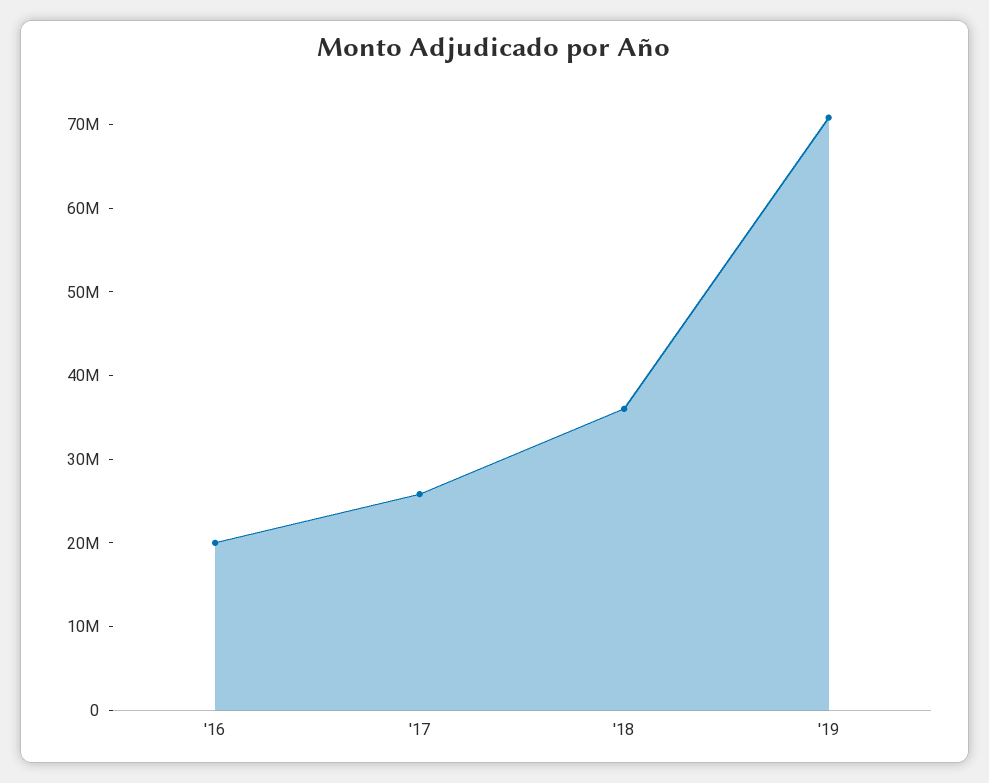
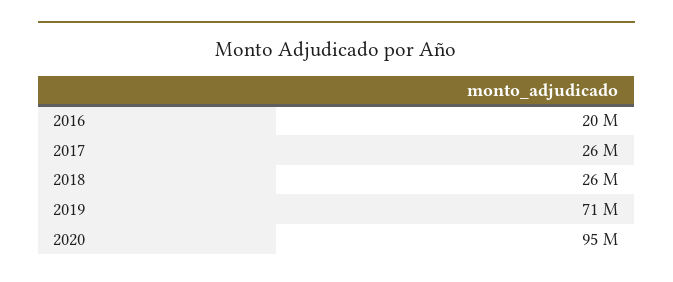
'18: 36000000 -> 26000000
2020: none -> 95000000

